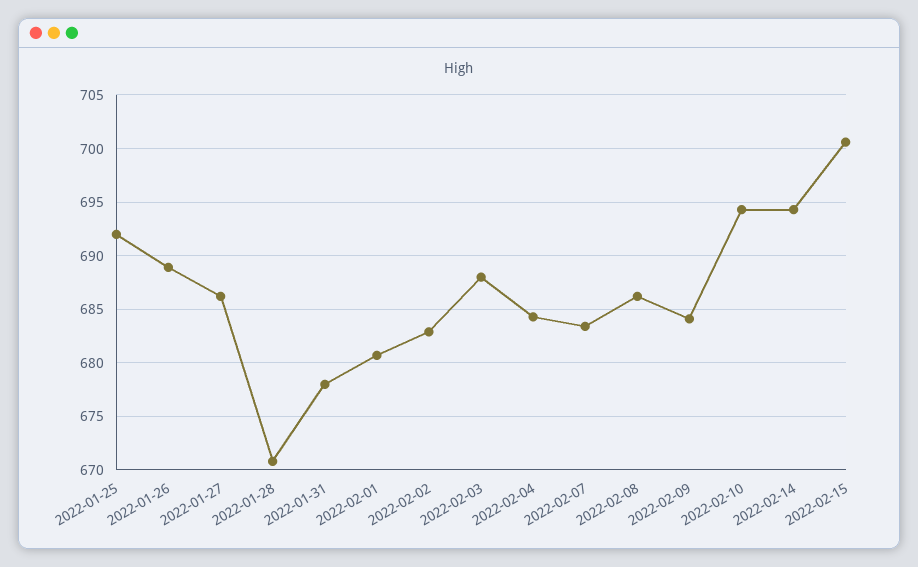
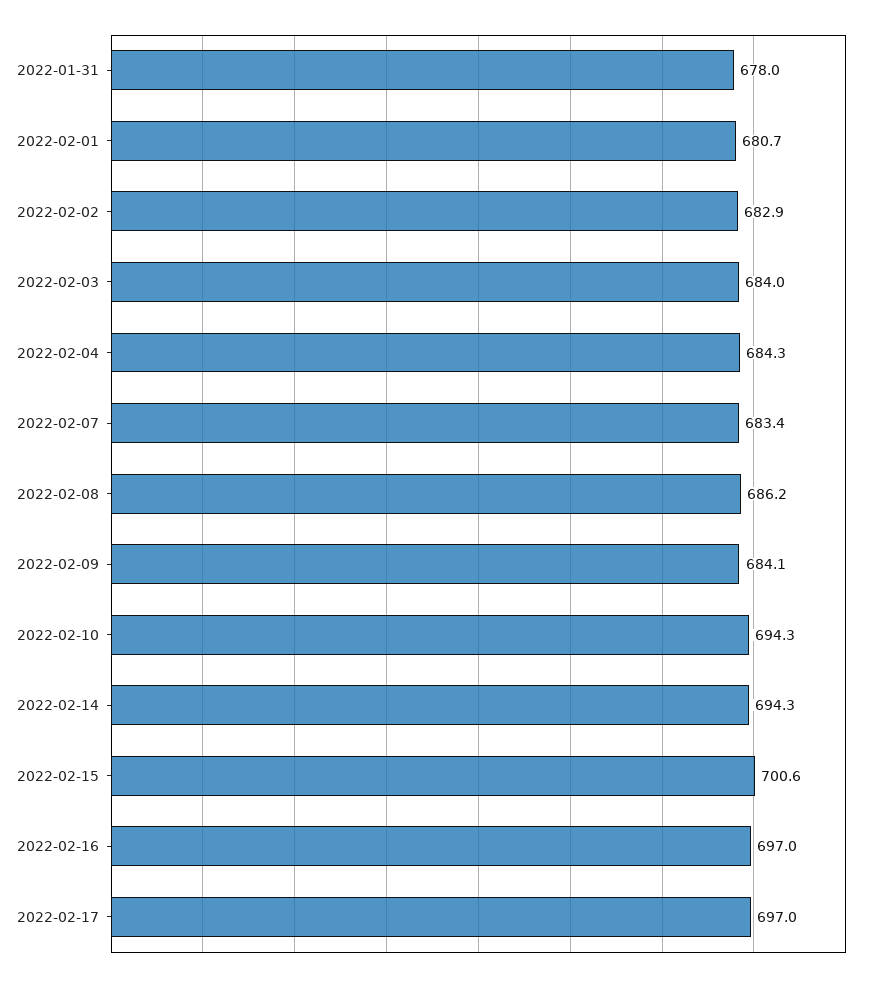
2022-01-25: 692 -> none
2022-01-26: 689 -> none
2022-01-27: 686 -> none
2022-01-28: 671 -> none
2022-02-03: 688 -> 684
2022-02-16: none -> 697
2022-02-17: none -> 697

